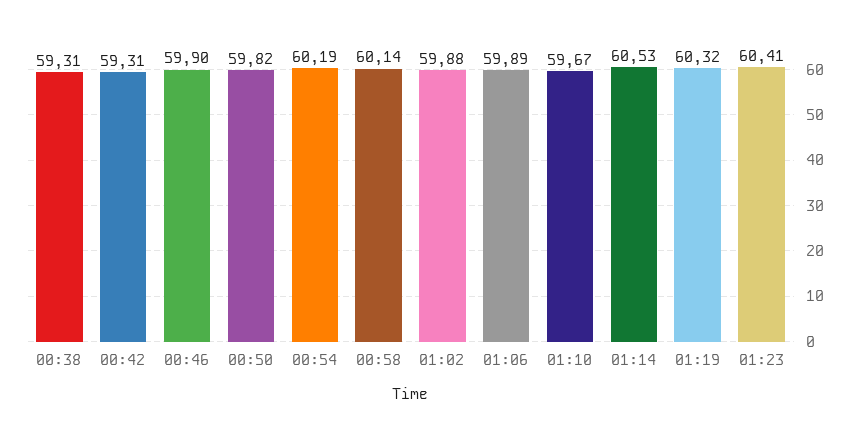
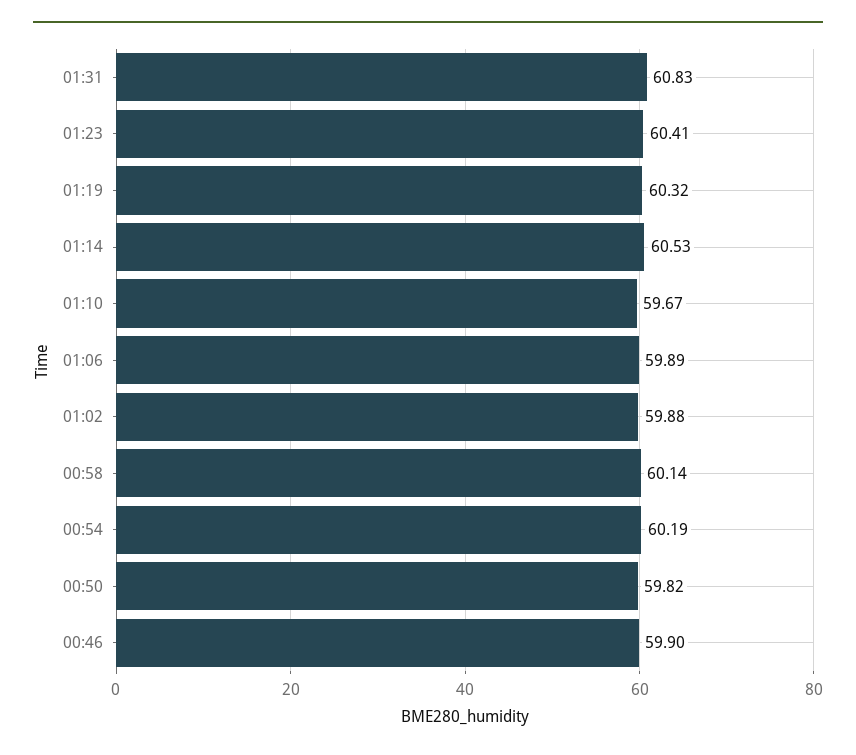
00:38: 59.31 -> none
00:42: 59.31 -> none
01:31: none -> 60.83

